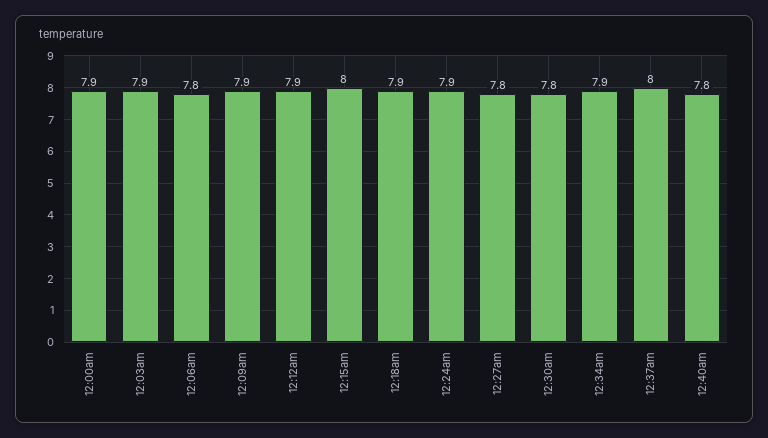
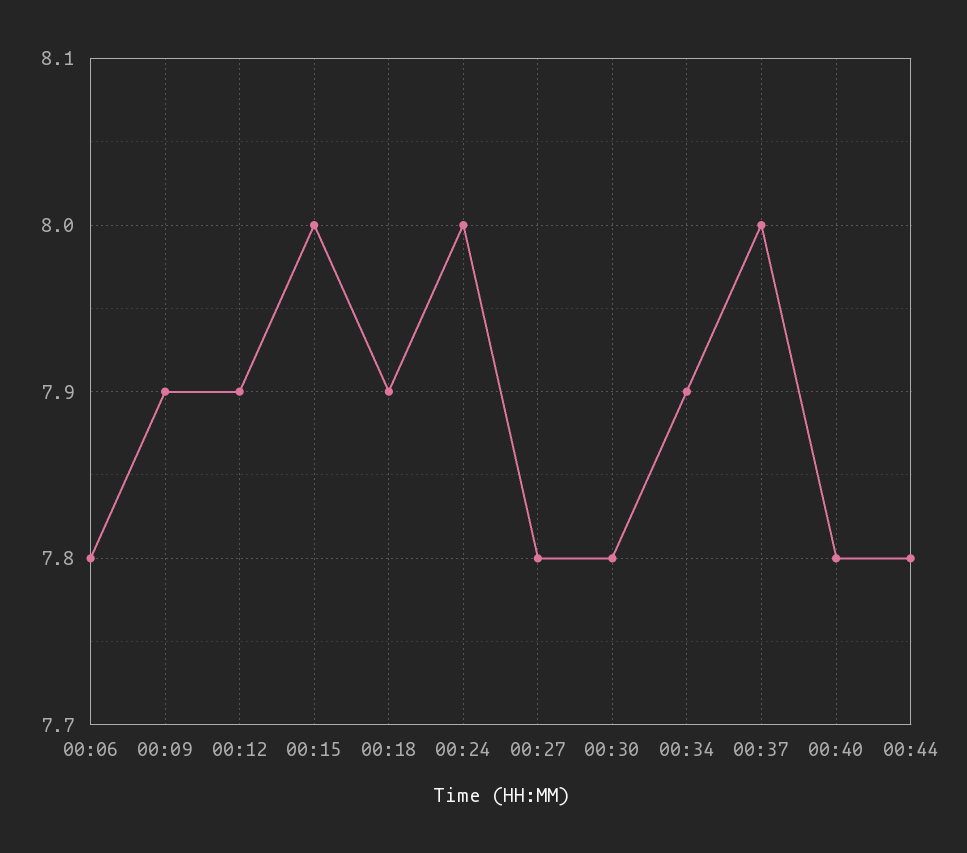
12:00am: 7.9 -> none
12:03am: 7.9 -> none
12:24am: 7.9 -> 8
00:44: none -> 7.8

